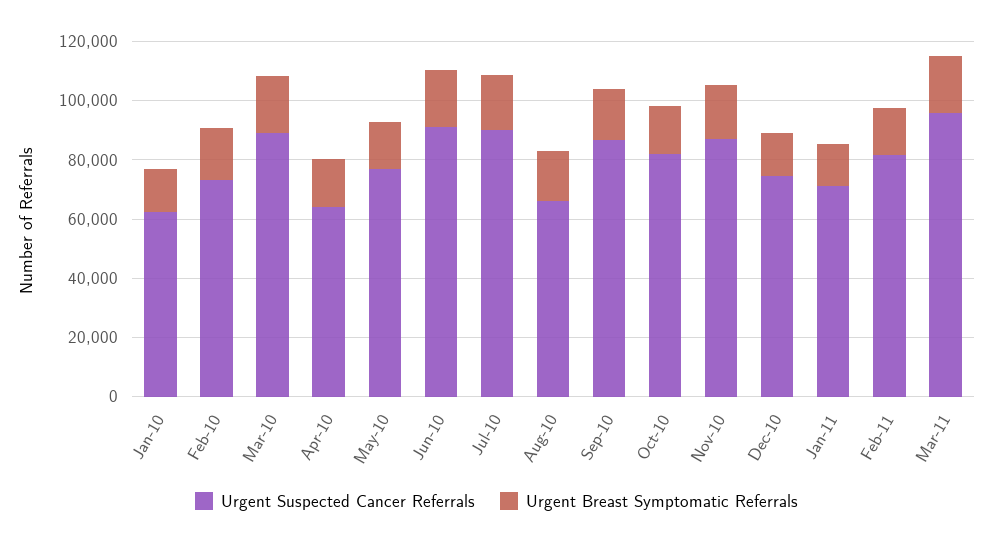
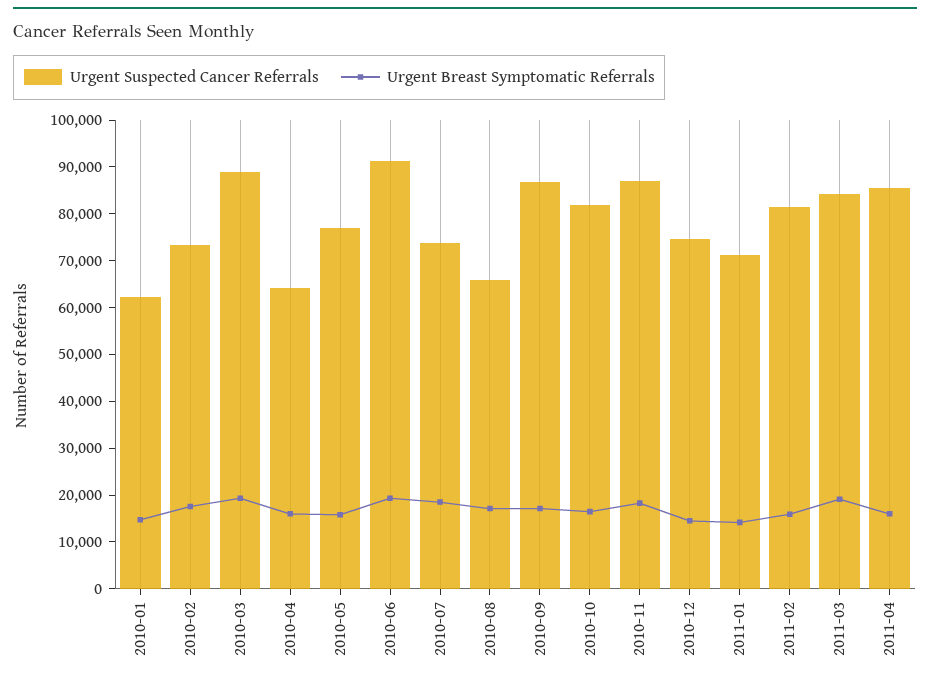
Urgent Suspected Cancer Referrals, Jul-10: 90000 -> 74000
Urgent Suspected Cancer Referrals, Mar-11: 95000 -> 84000
Urgent Suspected Cancer Referrals, 2011-04: none -> 86000
Urgent Breast Symptomatic Referrals, 2011-04: none -> 16000

